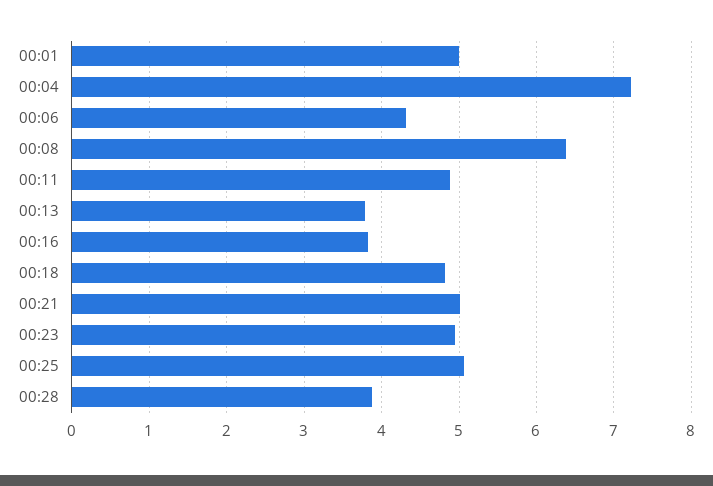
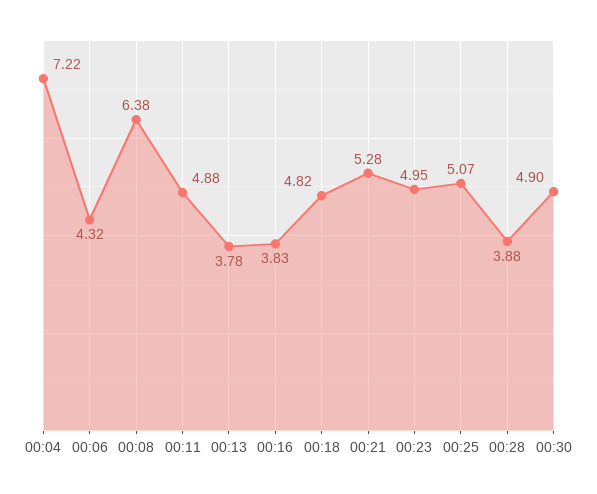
00:01: 5 -> none
00:21: 5 -> 5.28
00:30: none -> 4.9

